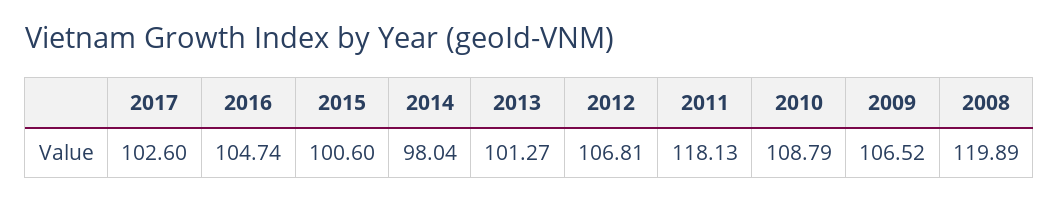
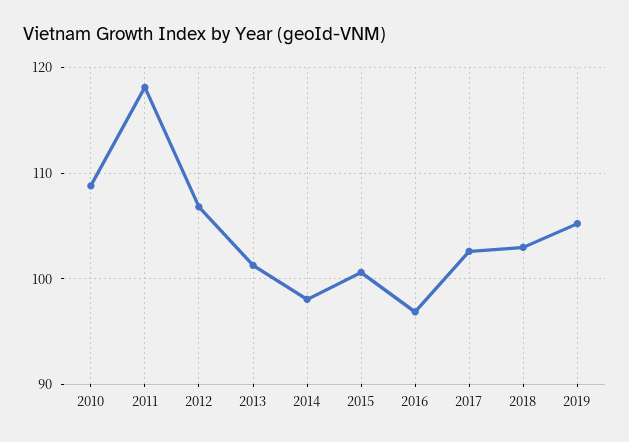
2016: 104.74 -> 97
2009: 106.52 -> none
2008: 119.89 -> none
2018: none -> 103
2019: none -> 105

